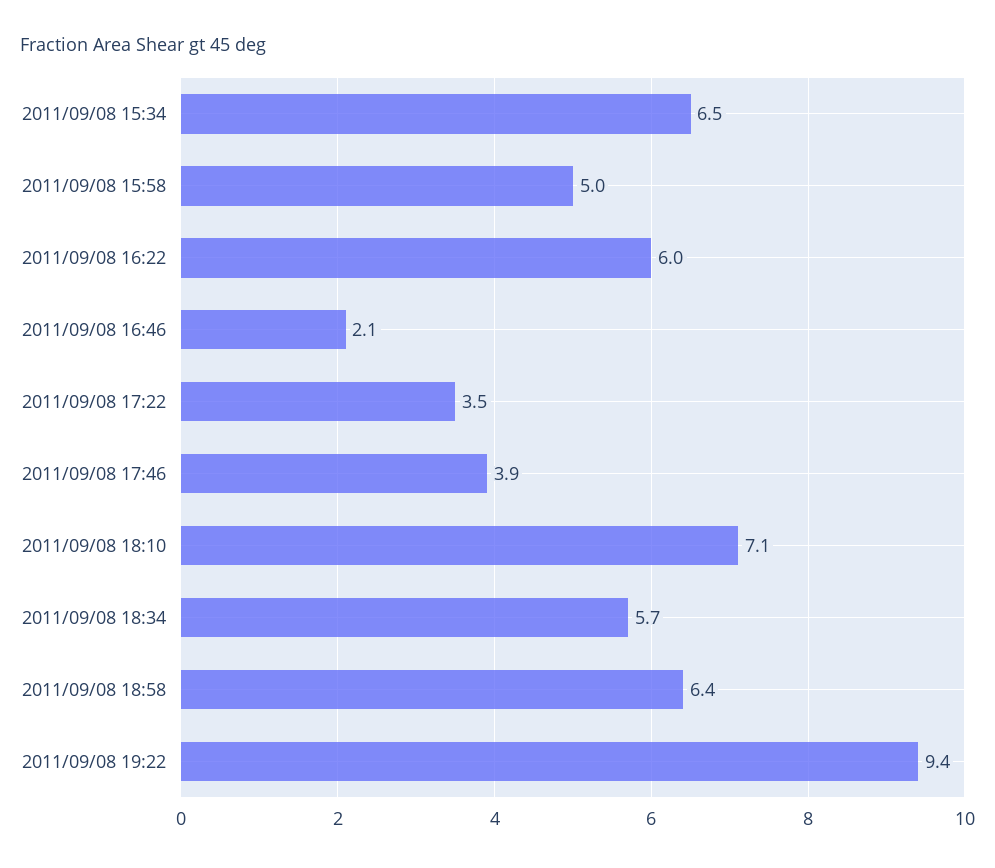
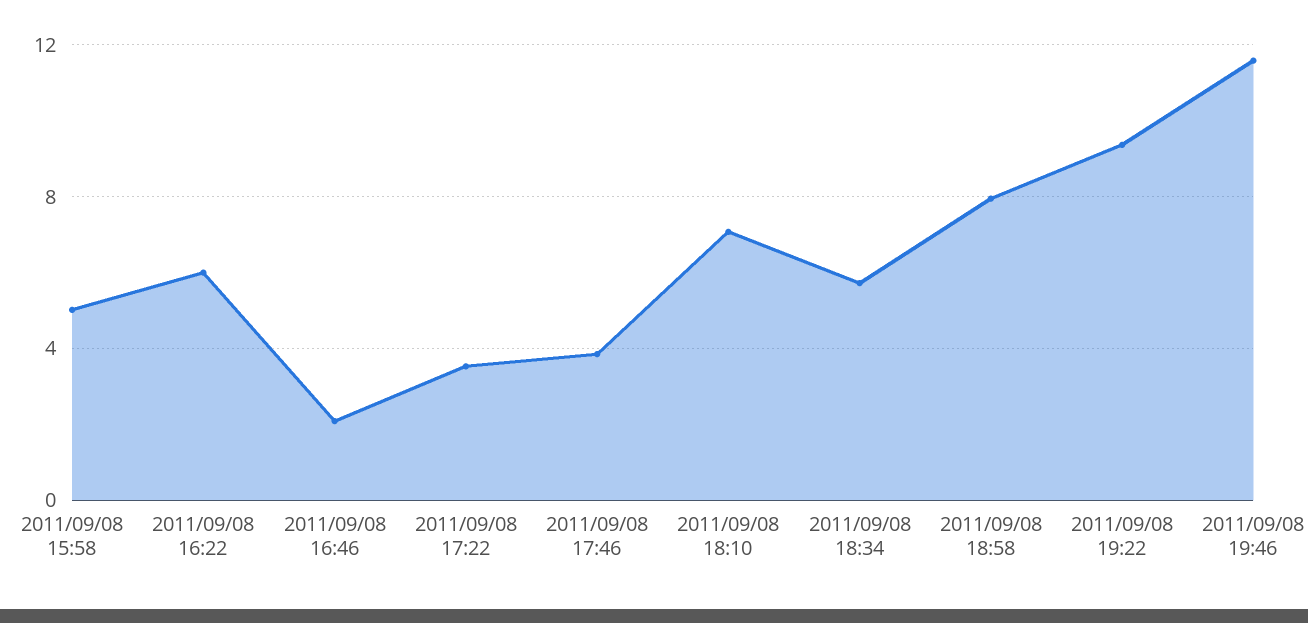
2011/09/08 15:34: 6.5 -> none
2011/09/08 18:58: 6.4 -> 8
2011/09/08 19:46: none -> 11.5

